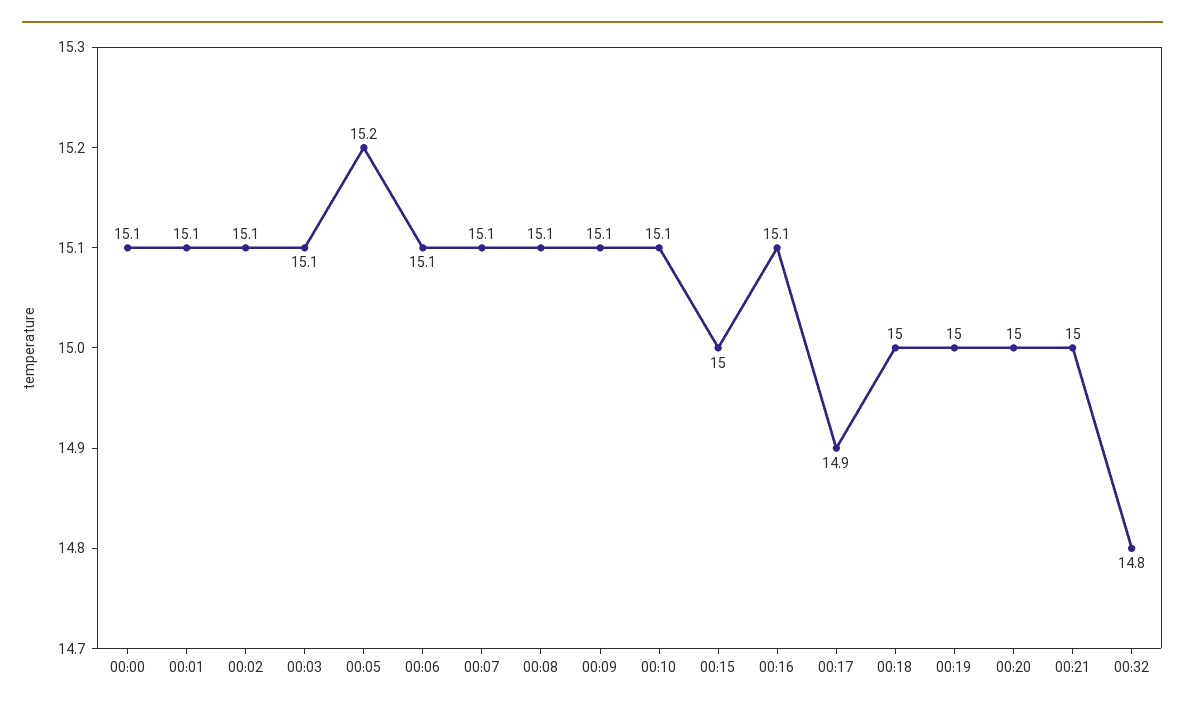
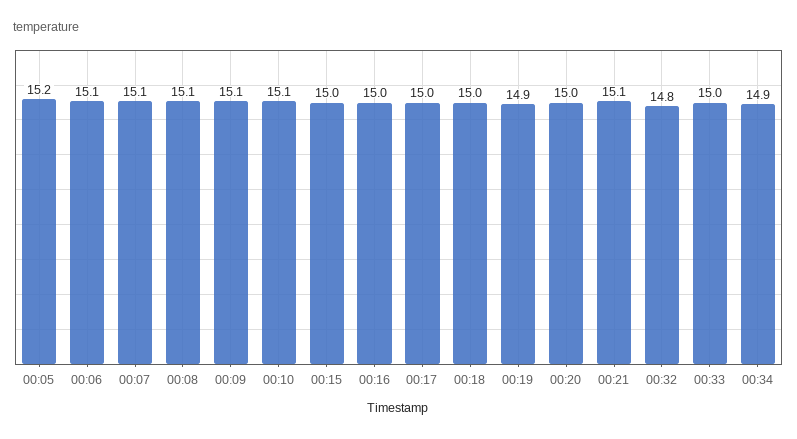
00:00: 15.1 -> none
00:01: 15.1 -> none
00:02: 15.1 -> none
00:03: 15.1 -> none
00:16: 15.1 -> 15
00:17: 14.9 -> 15
00:19: 15 -> 14.9
00:21: 15 -> 15.1
00:33: none -> 15
00:34: none -> 14.9

